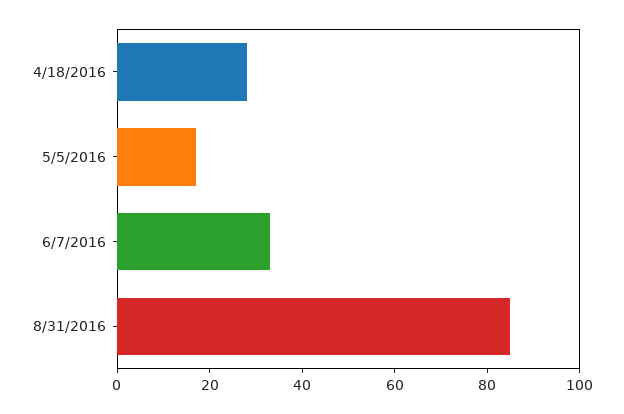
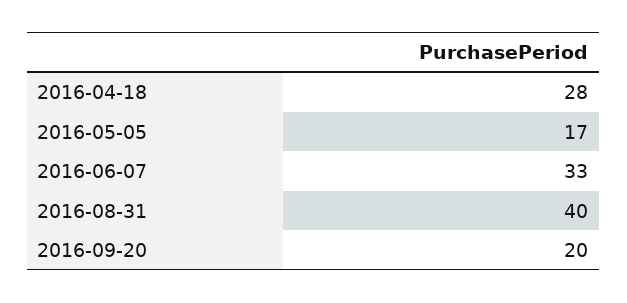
8/31/2016: 85 -> 40
2016-09-20: none -> 20

